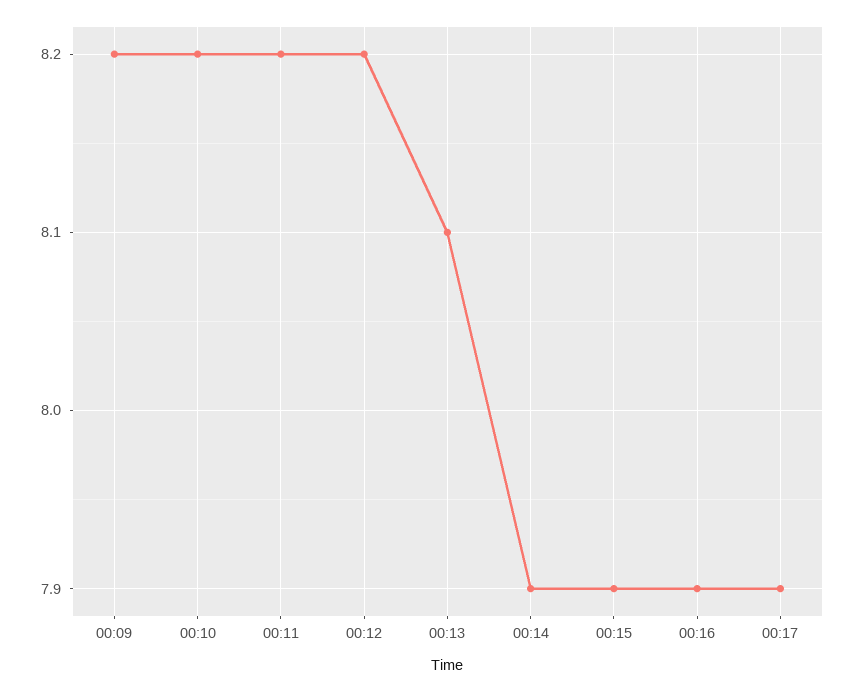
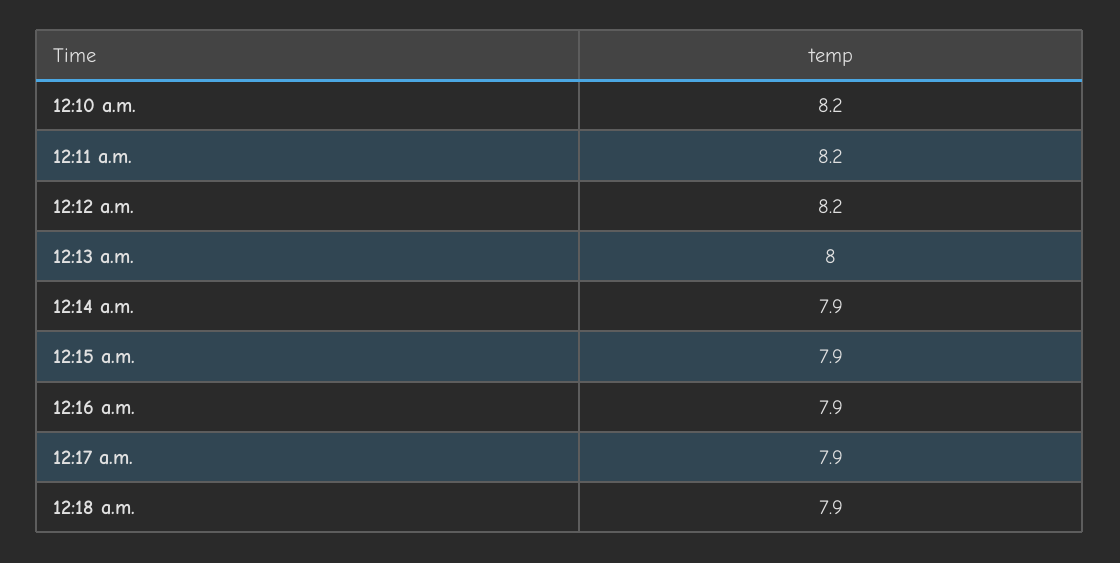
00:09: 8.2 -> none
00:13: 8.1 -> 8
12:18 a.m.: none -> 7.9

